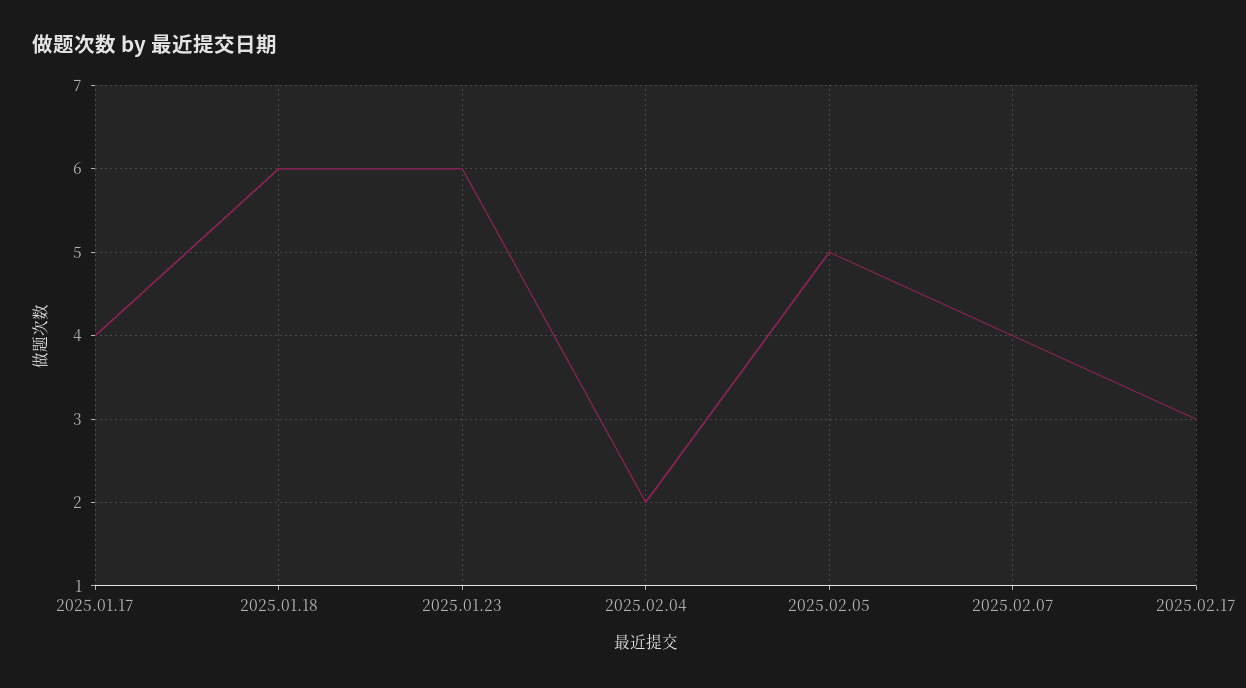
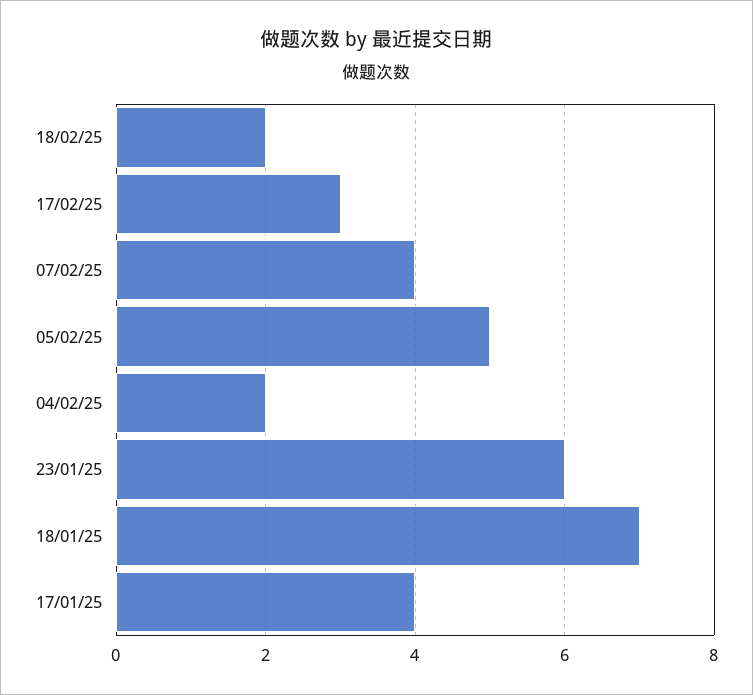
2025.01.18: 6 -> 7
18/02/25: none -> 2

